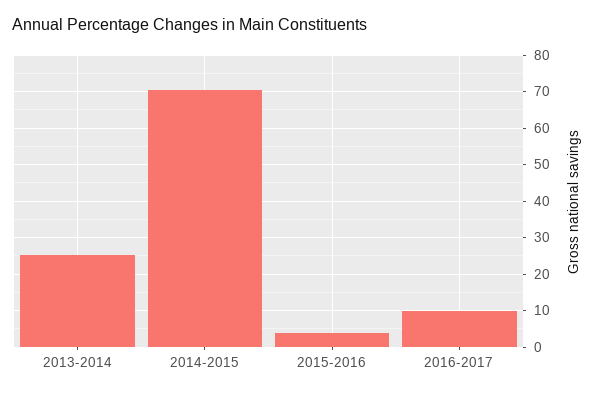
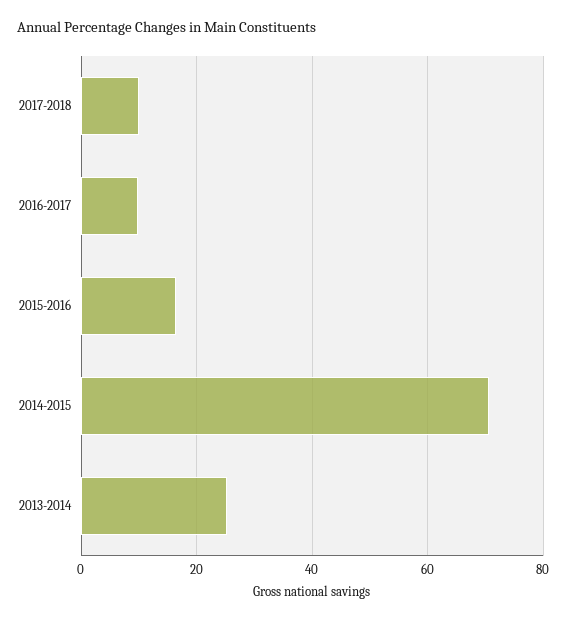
2015-2016: 4 -> 16
2017-2018: none -> 10

